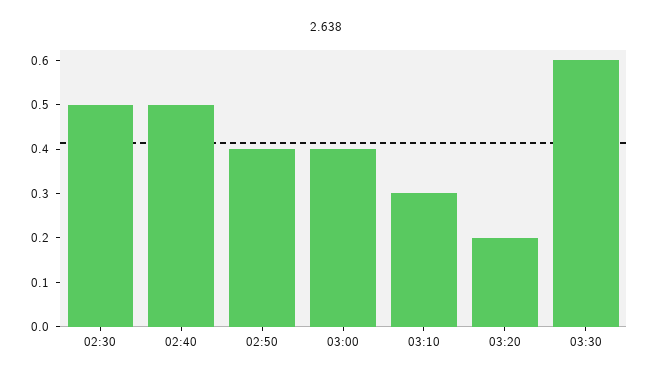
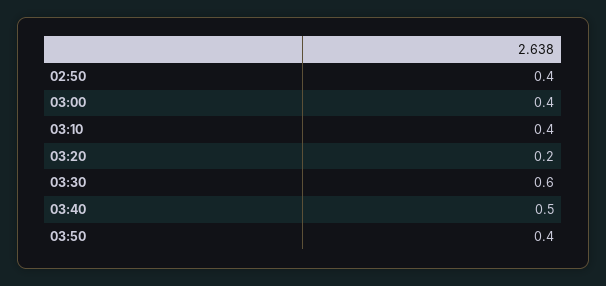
02:30: 0.5 -> none
02:40: 0.5 -> none
03:10: 0.3 -> 0.4
03:40: none -> 0.5
03:50: none -> 0.4

